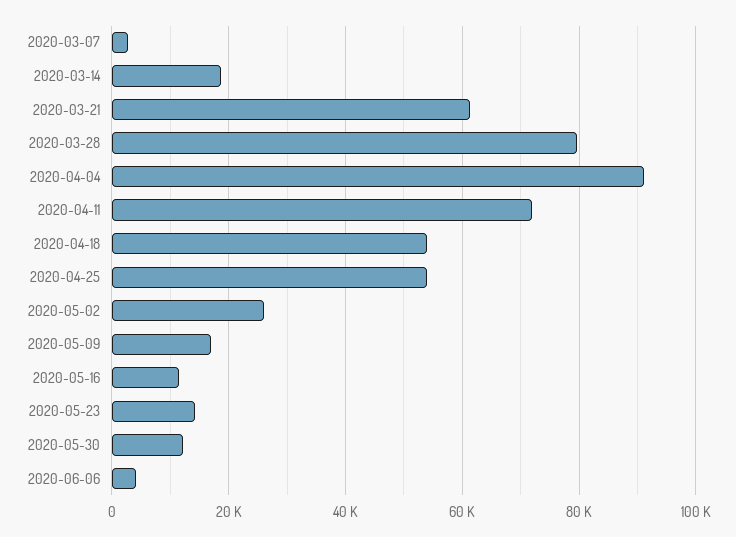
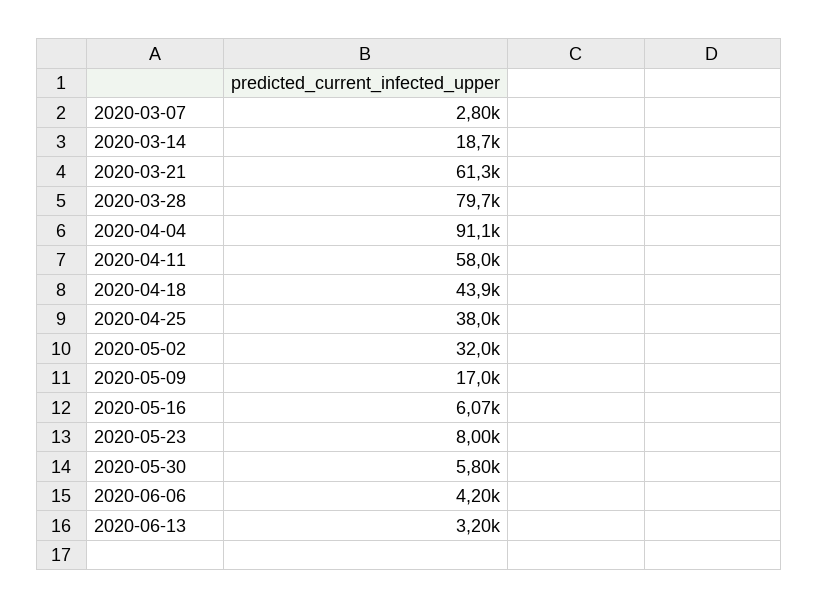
2020-04-11: 72000 -> 58000
2020-04-18: 54000 -> 43900
2020-04-25: 54000 -> 38000
2020-05-02: 26000 -> 32000
2020-05-16: 12000 -> 6070
2020-05-23: 14000 -> 8000
2020-05-30: 12000 -> 5800
2020-06-13: none -> 3200

